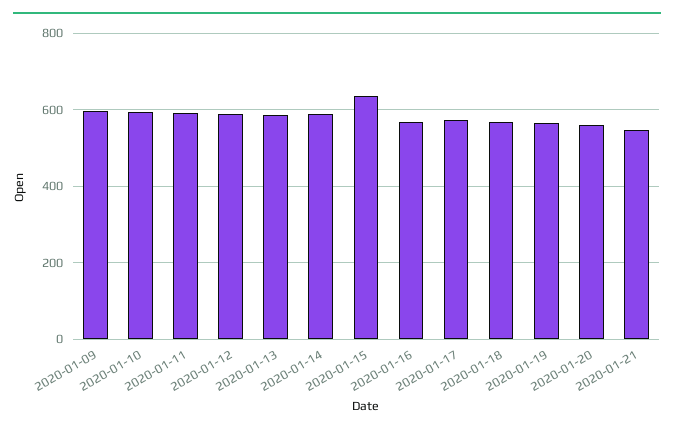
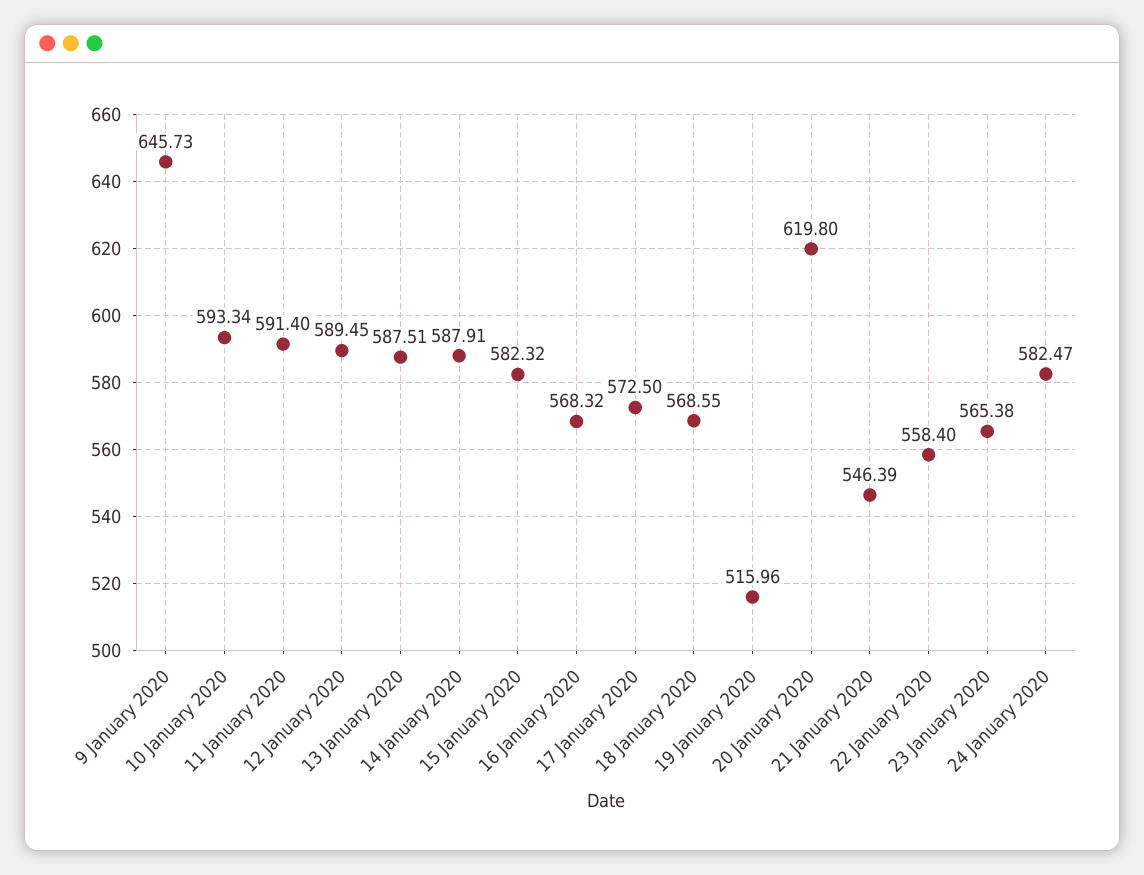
2020-01-09: 600 -> 645.73
2020-01-15: 640 -> 582.32
2020-01-19: 560 -> 515.96
2020-01-20: 560 -> 619.8
22 January 2020: none -> 558.4
23 January 2020: none -> 565.38
24 January 2020: none -> 582.47

